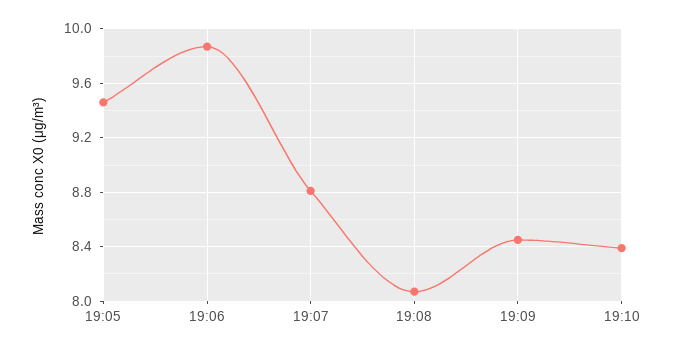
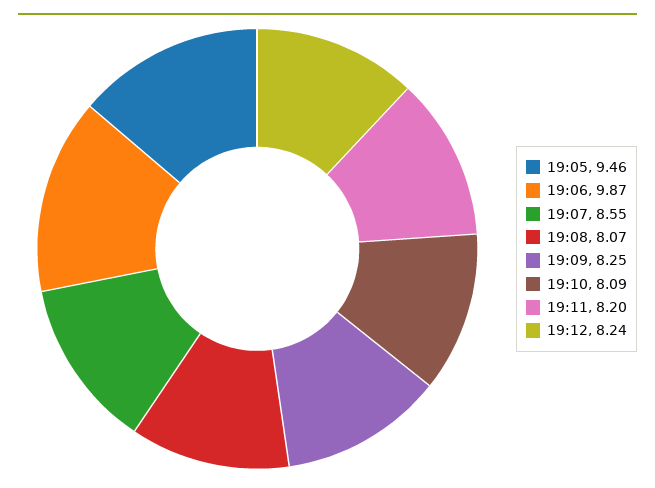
19:07: 8.8 -> 8.55
19:09: 8.45 -> 8.25
19:10: 8.4 -> 8.09
19:11: none -> 8.2
19:12: none -> 8.24

